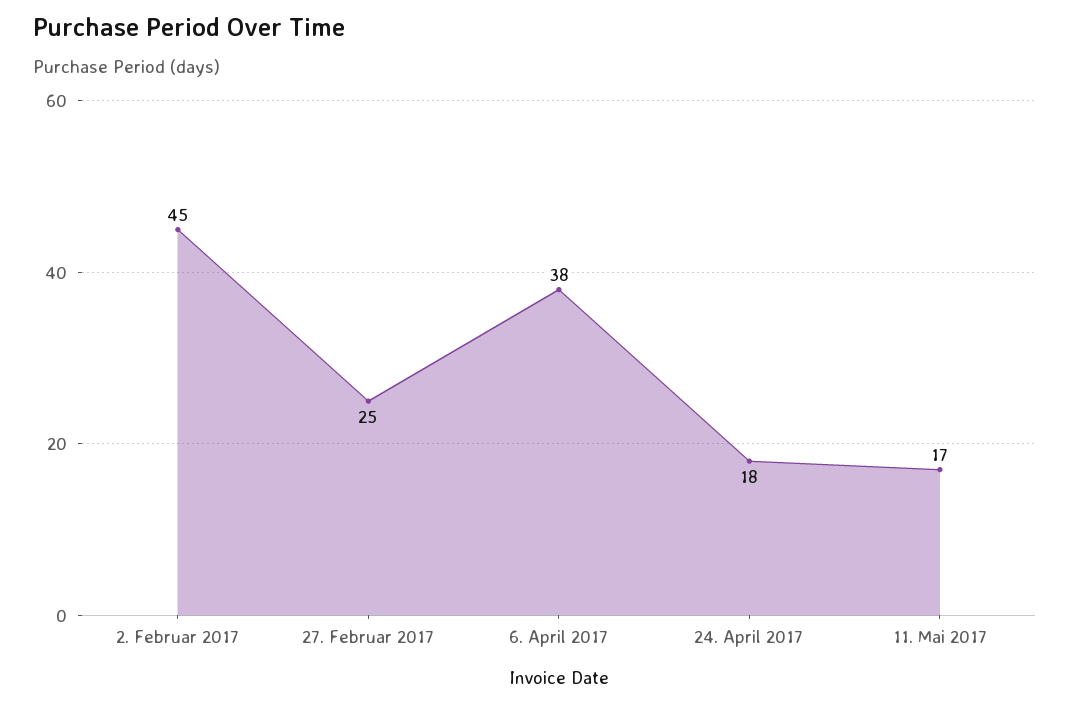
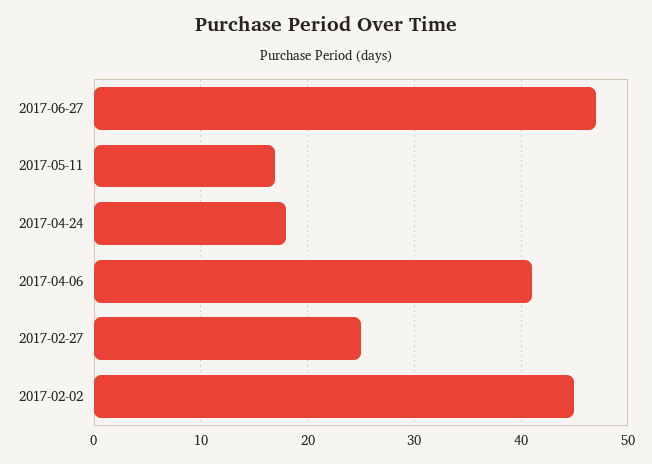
6. April 2017: 38 -> 41
2017-06-27: none -> 47

